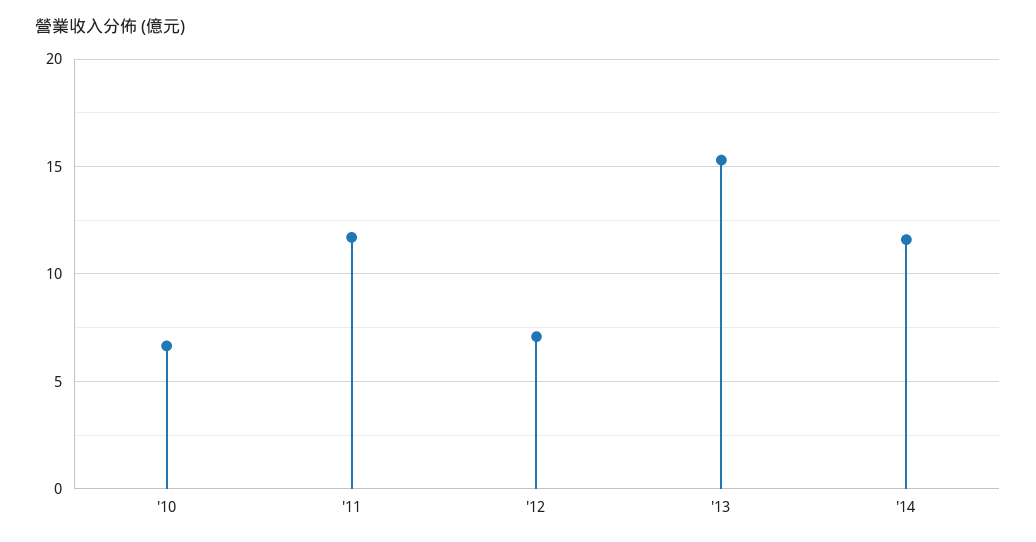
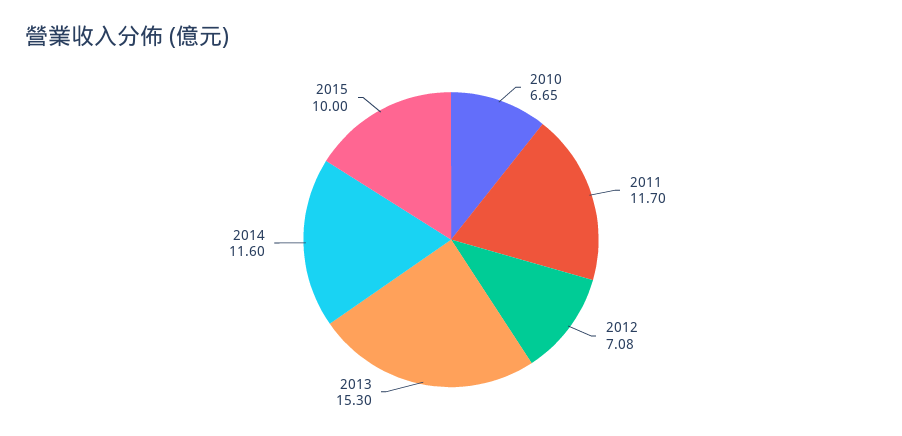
2015: none -> 10

